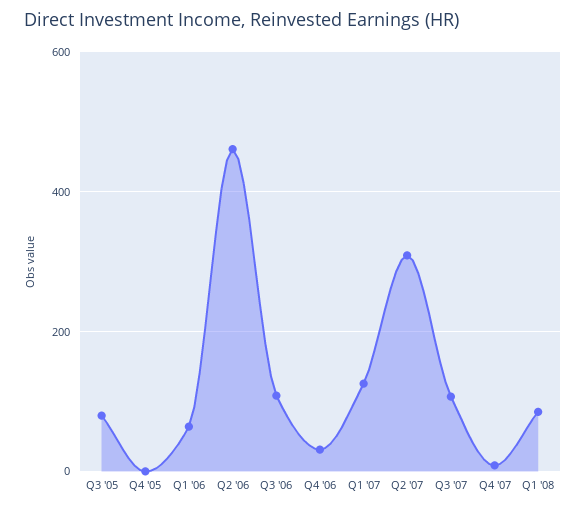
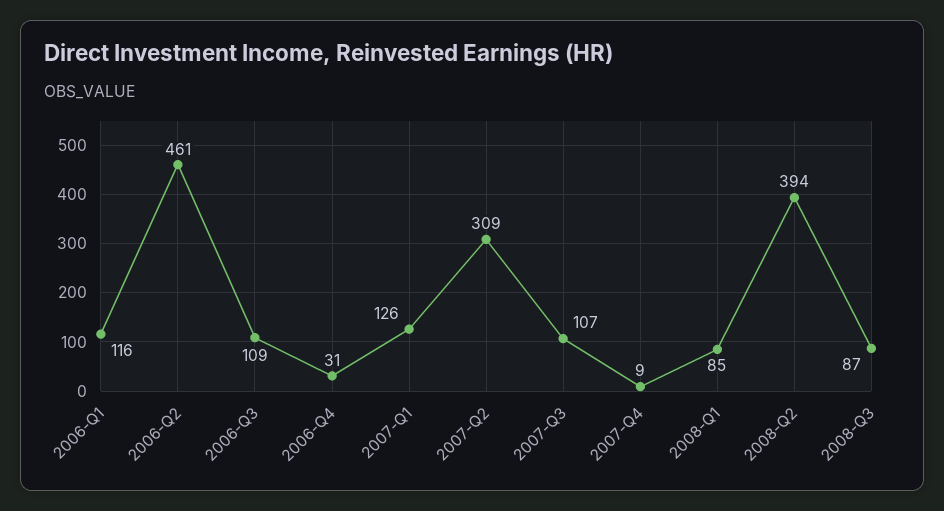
Q3 '05: 80 -> none
Q4 '05: 0 -> none
Q1 '06: 60 -> 116
2008-Q2: none -> 394
2008-Q3: none -> 87

